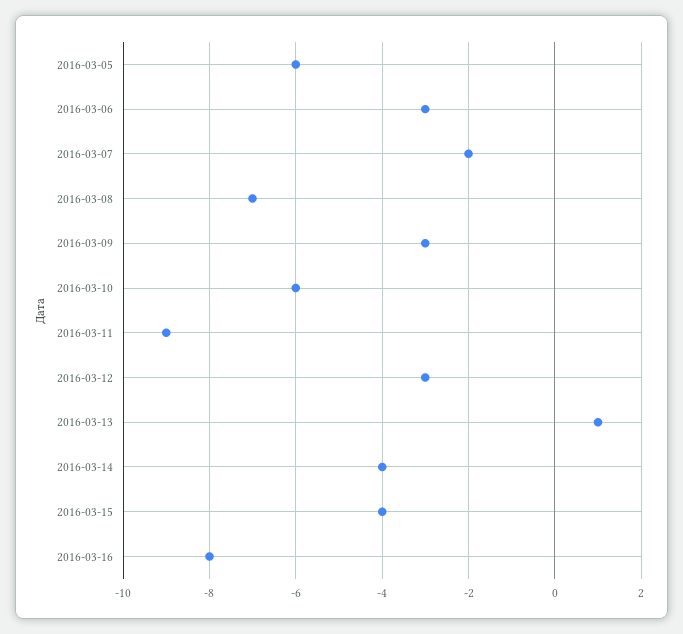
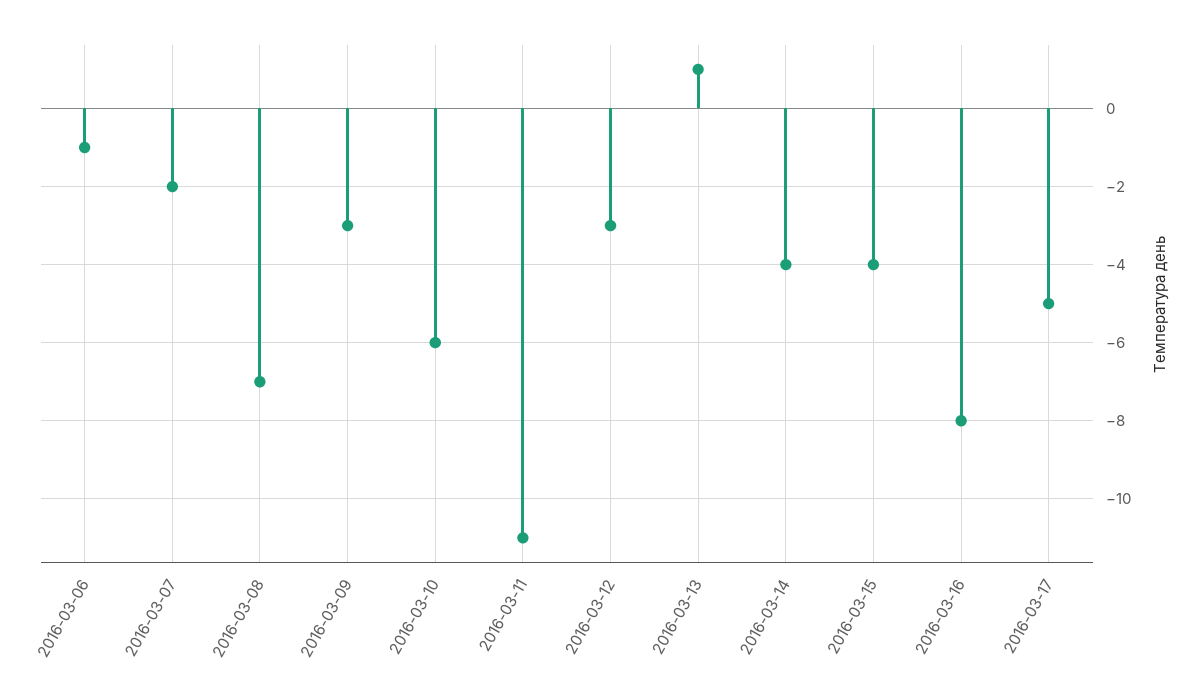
2016-03-05: -6 -> none
2016-03-06: -3 -> -1
2016-03-11: -9 -> -11
2016-03-17: none -> -5

